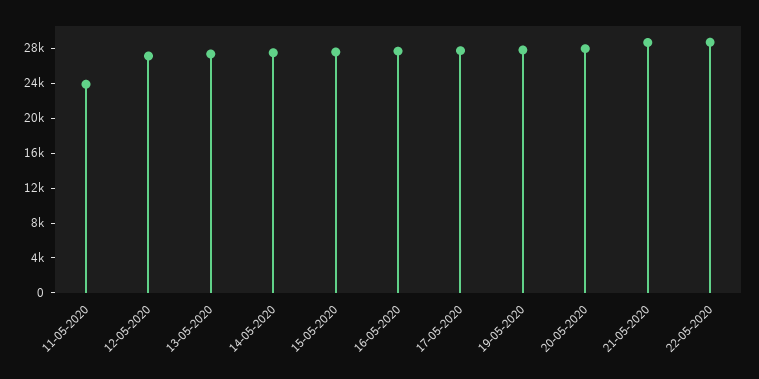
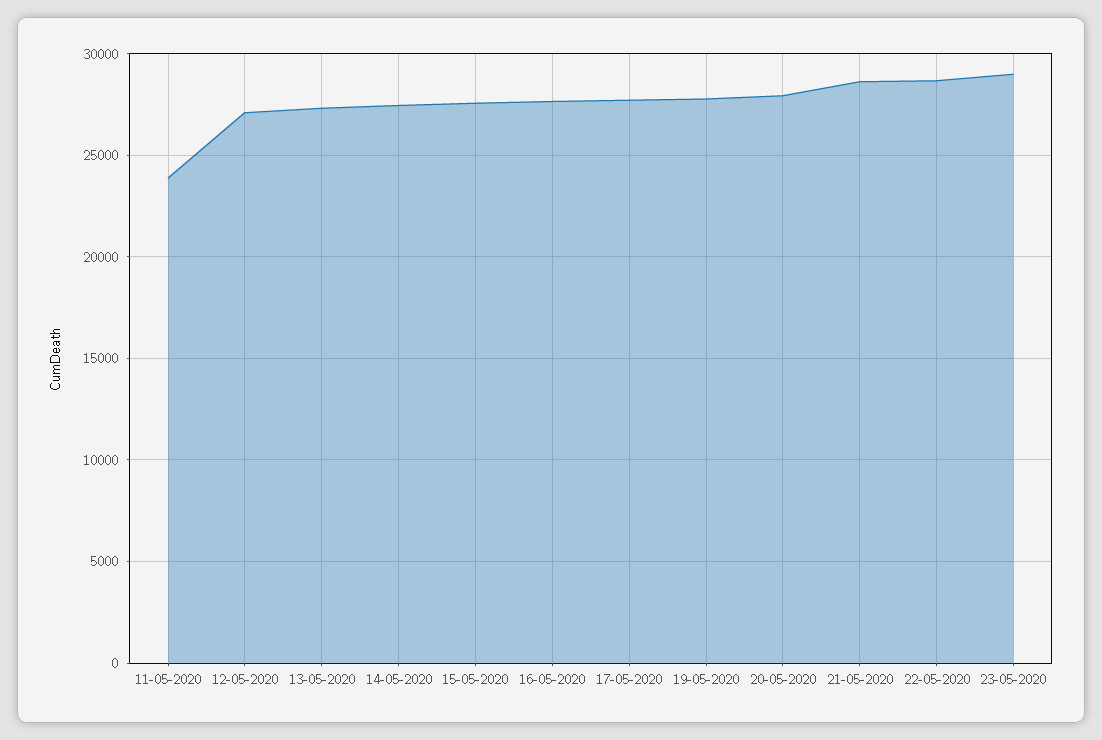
23-05-2020: none -> 29000

